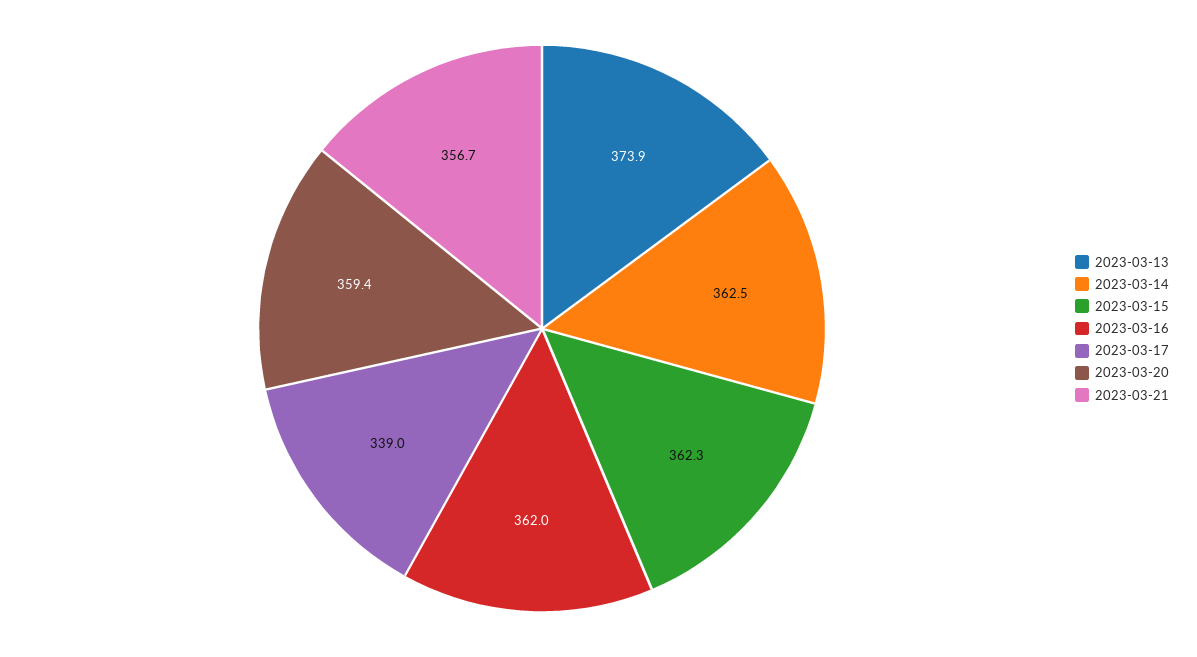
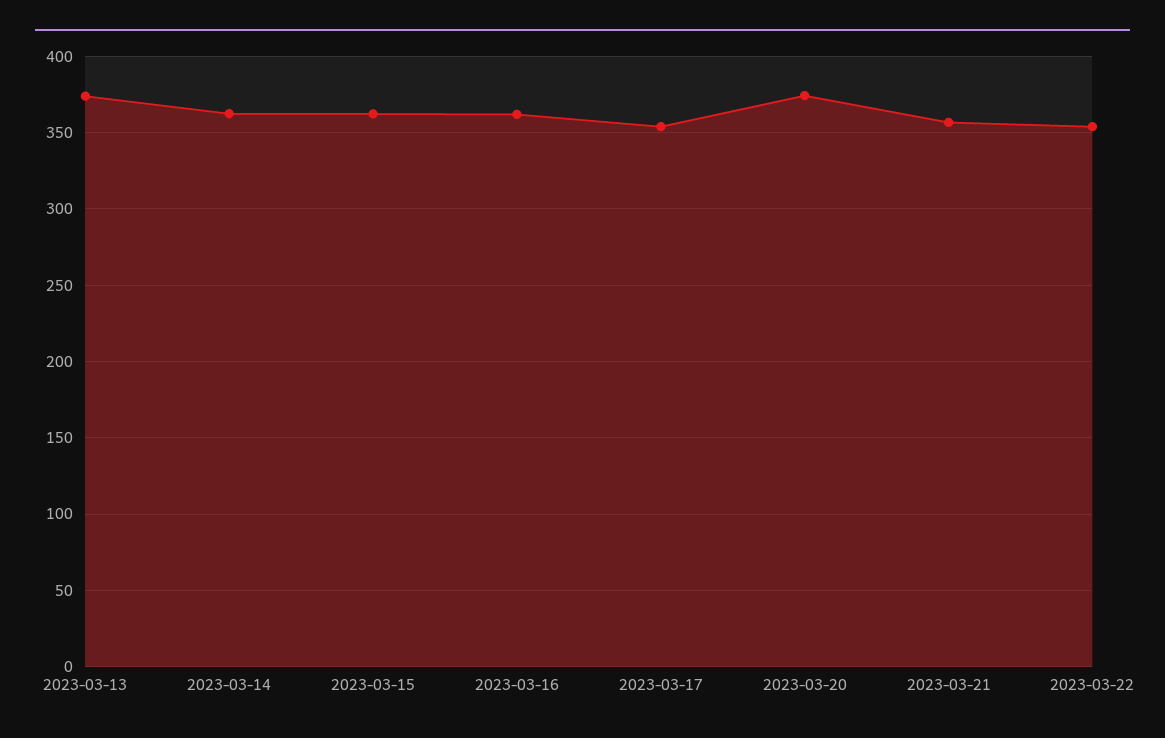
2023-03-17: 339 -> 355
2023-03-20: 359.4 -> 375
2023-03-22: none -> 355

